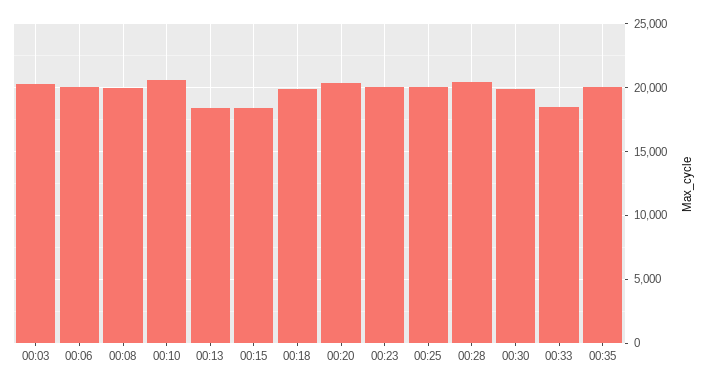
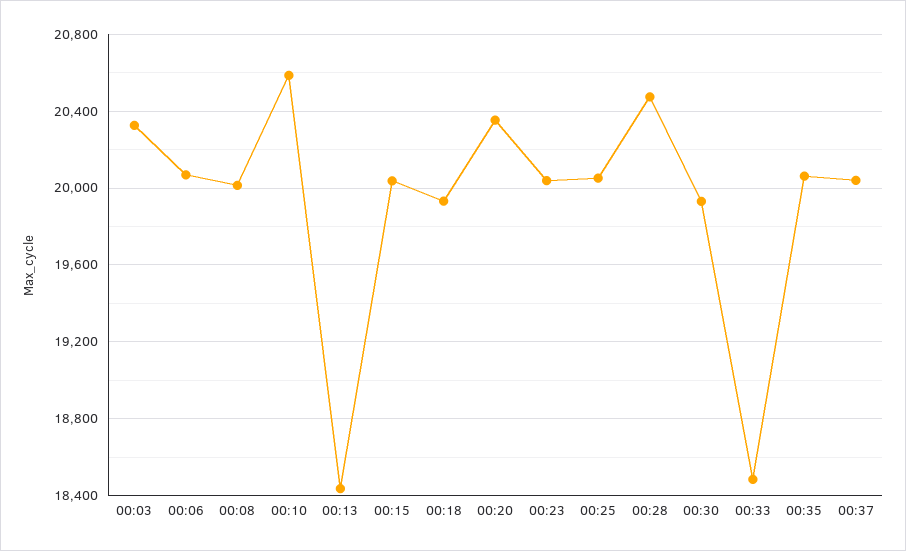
00:15: 18500 -> 20050
00:37: none -> 20050

